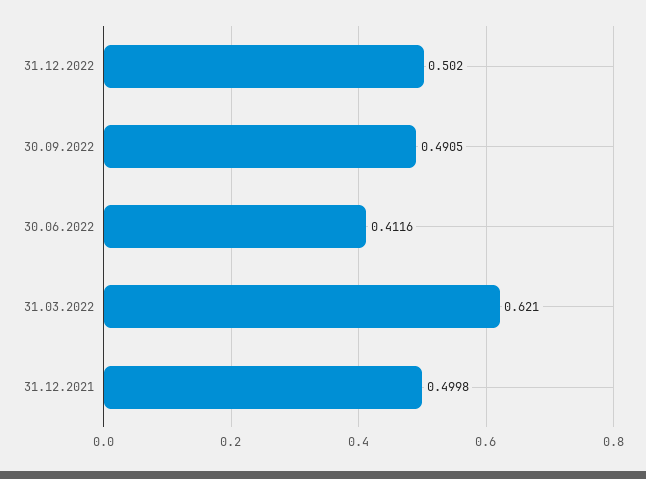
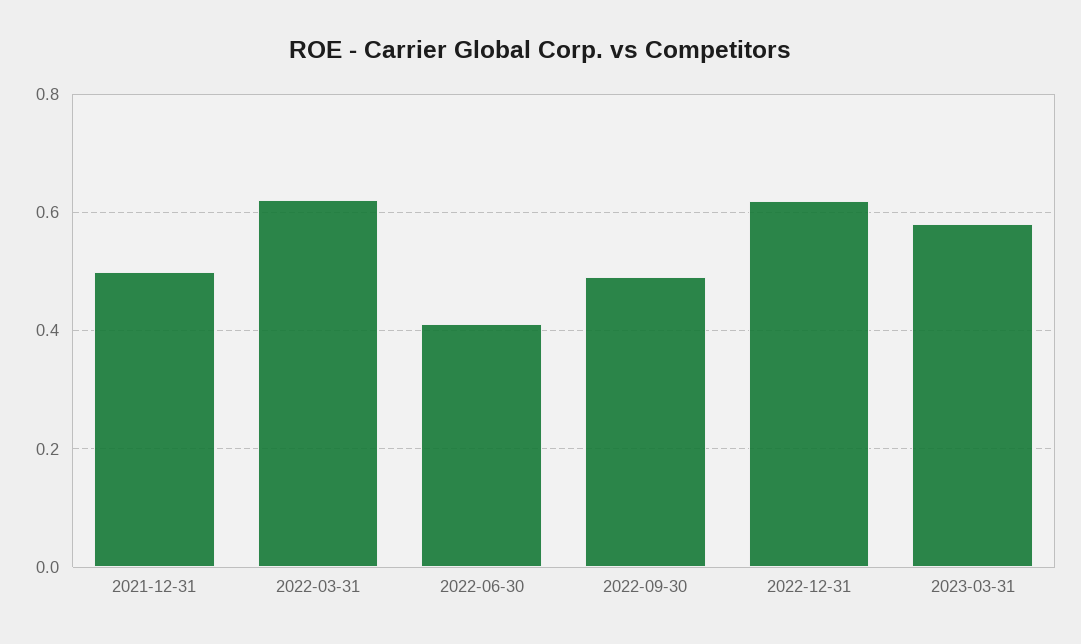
31.12.2022: 0.502 -> 0.62
2023-03-31: none -> 0.58

